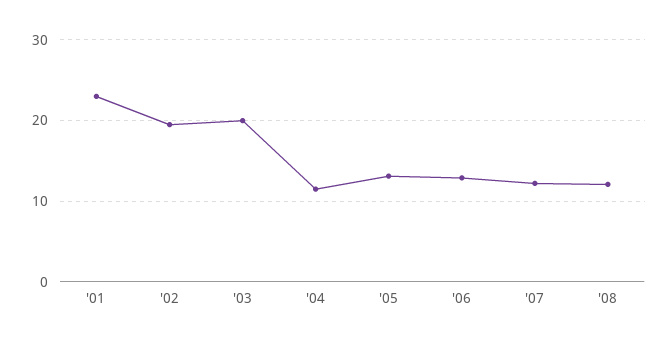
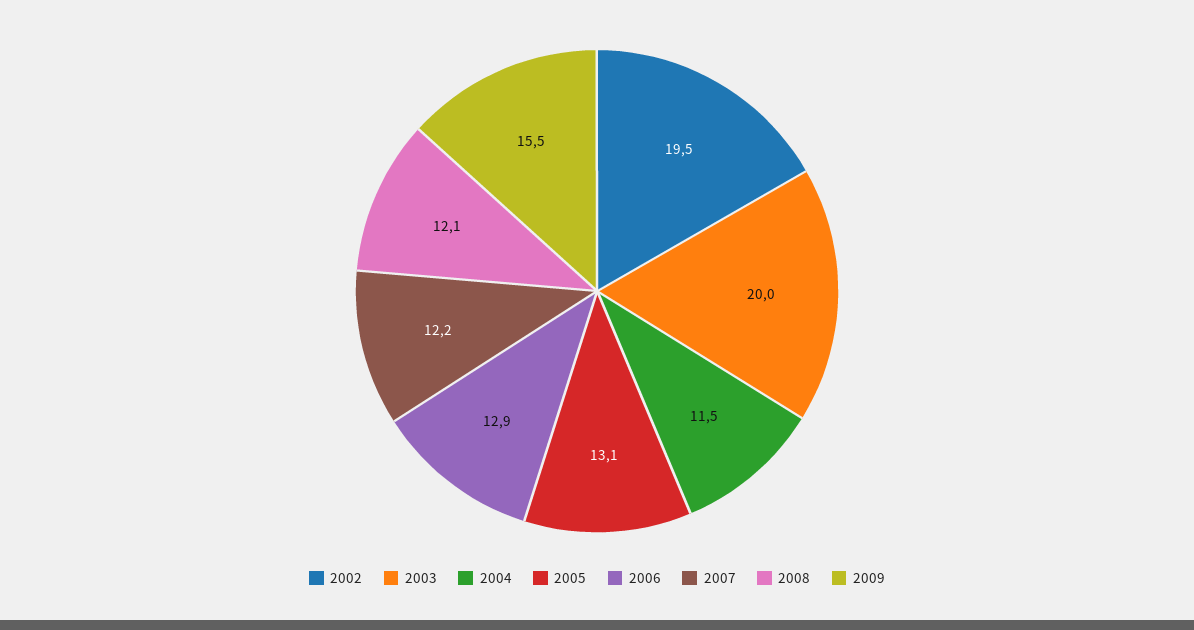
'01: 23 -> none
2009: none -> 15.5

